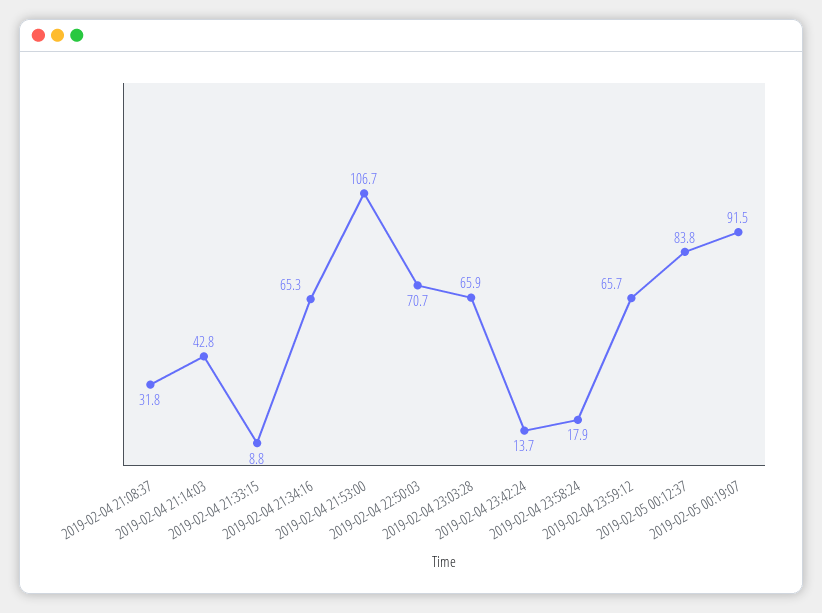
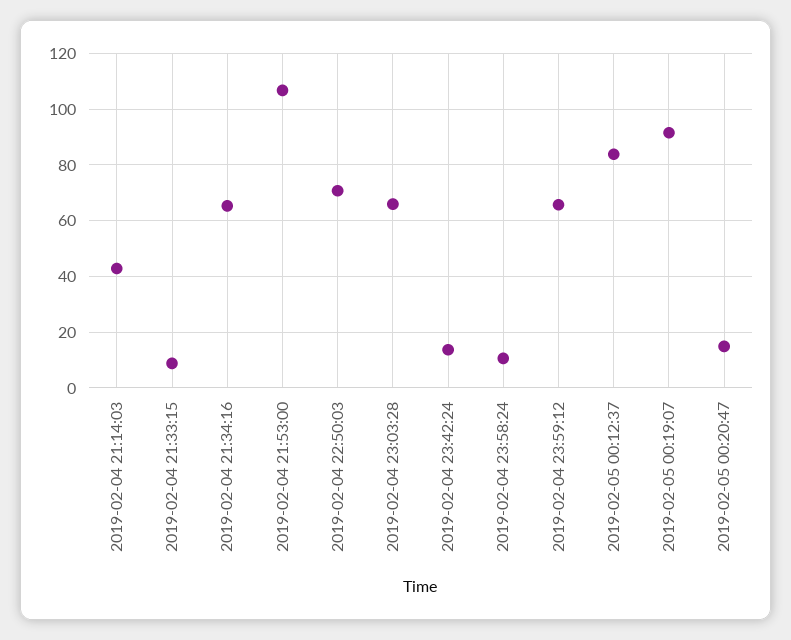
2019-02-04 21:08:37: 31.8 -> none
2019-02-04 23:58:24: 17.9 -> 10
2019-02-05 00:20:47: none -> 15

